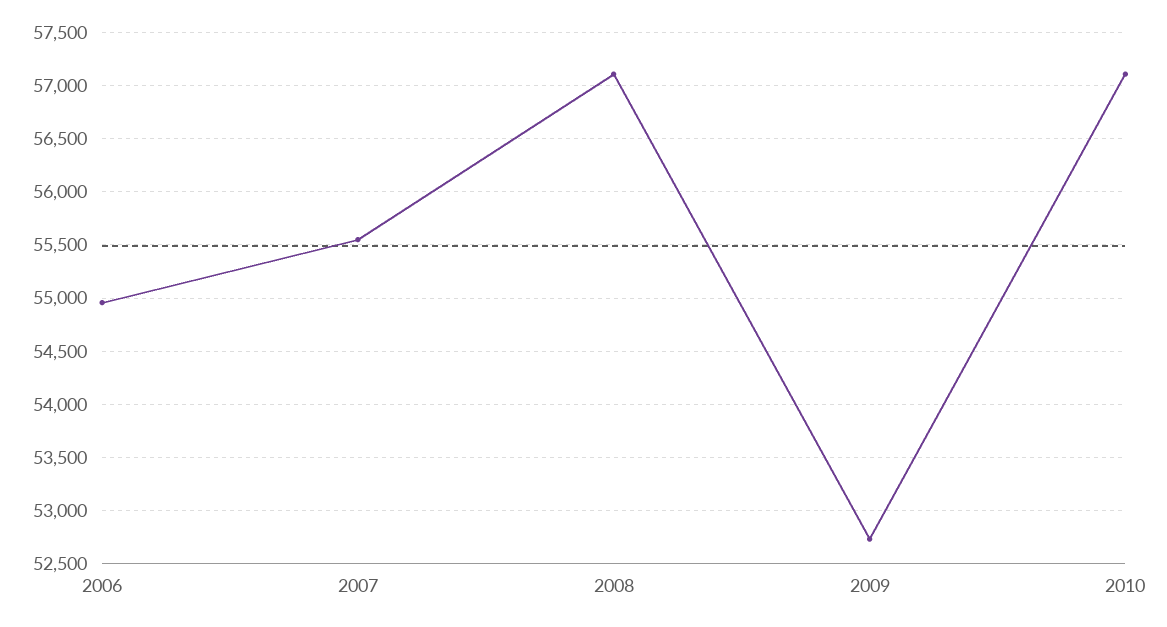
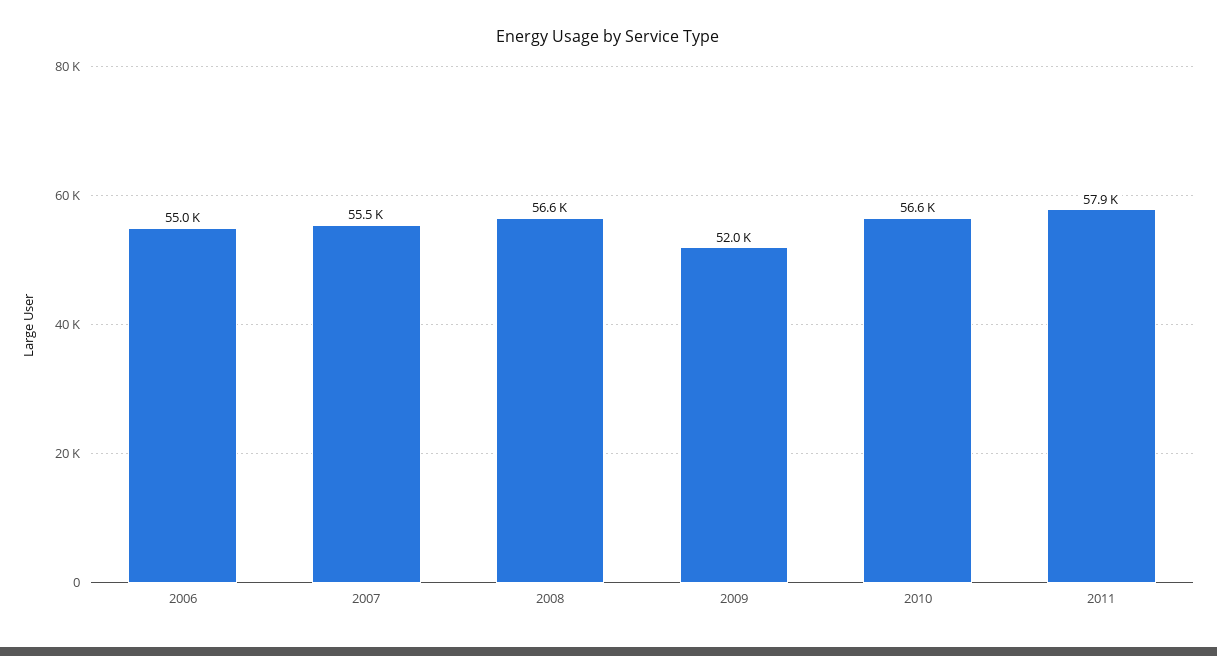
2008: 57100 -> 56600
2009: 52700 -> 52000
2010: 57100 -> 56600
2011: none -> 57900

